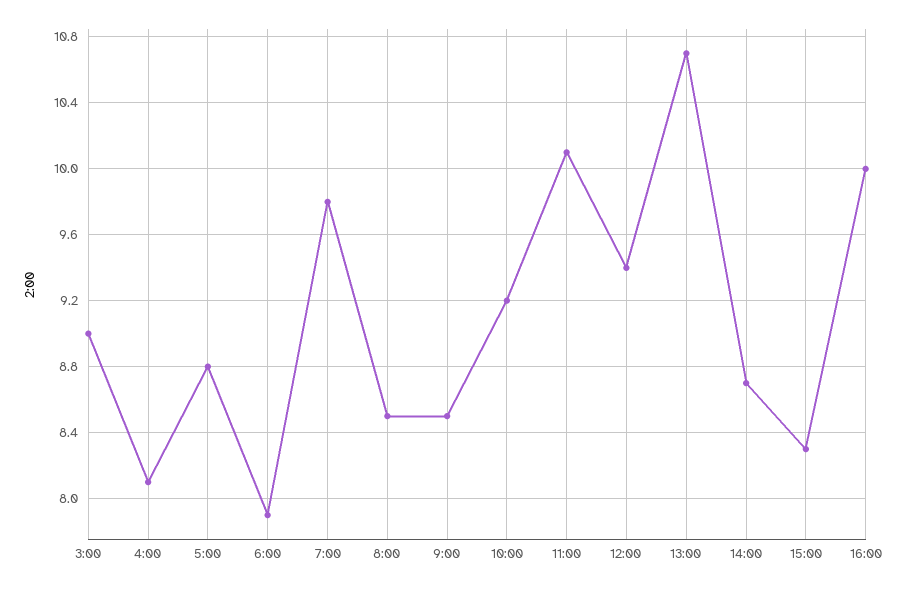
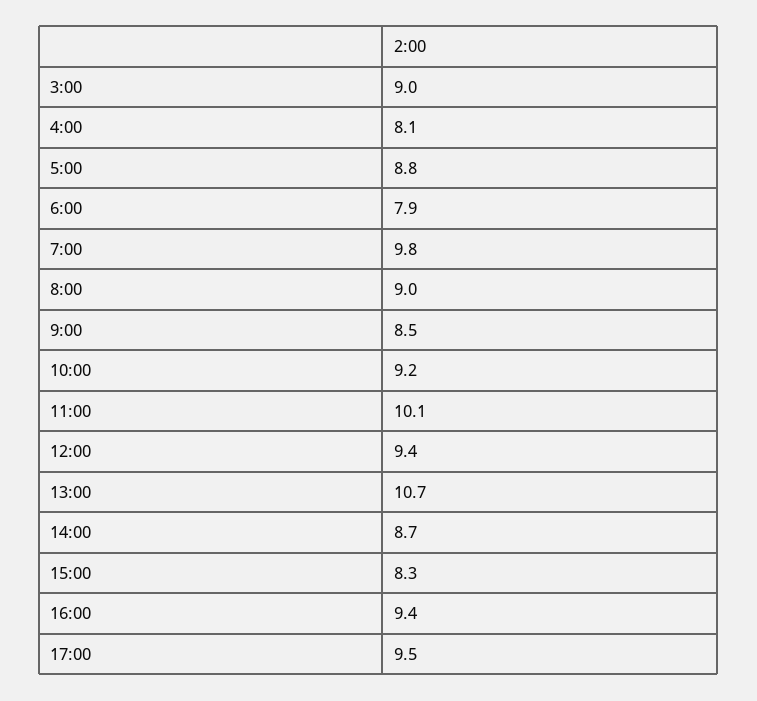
8:00: 8.5 -> 9
16:00: 10 -> 9.4
17:00: none -> 9.5

